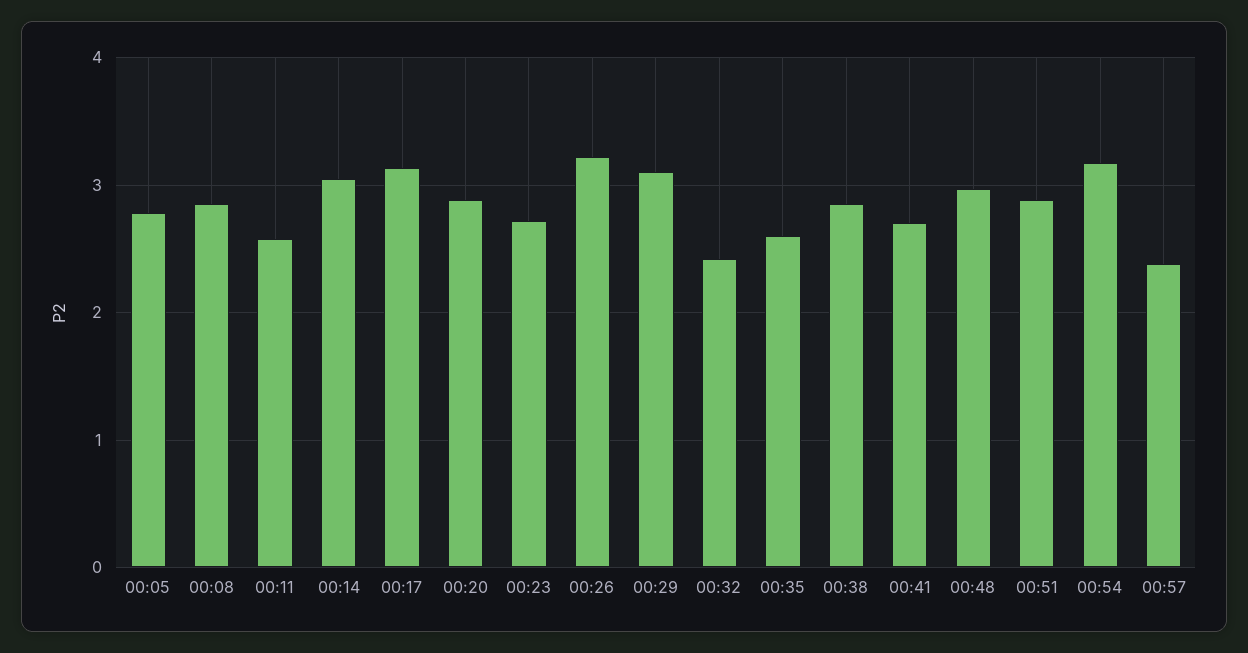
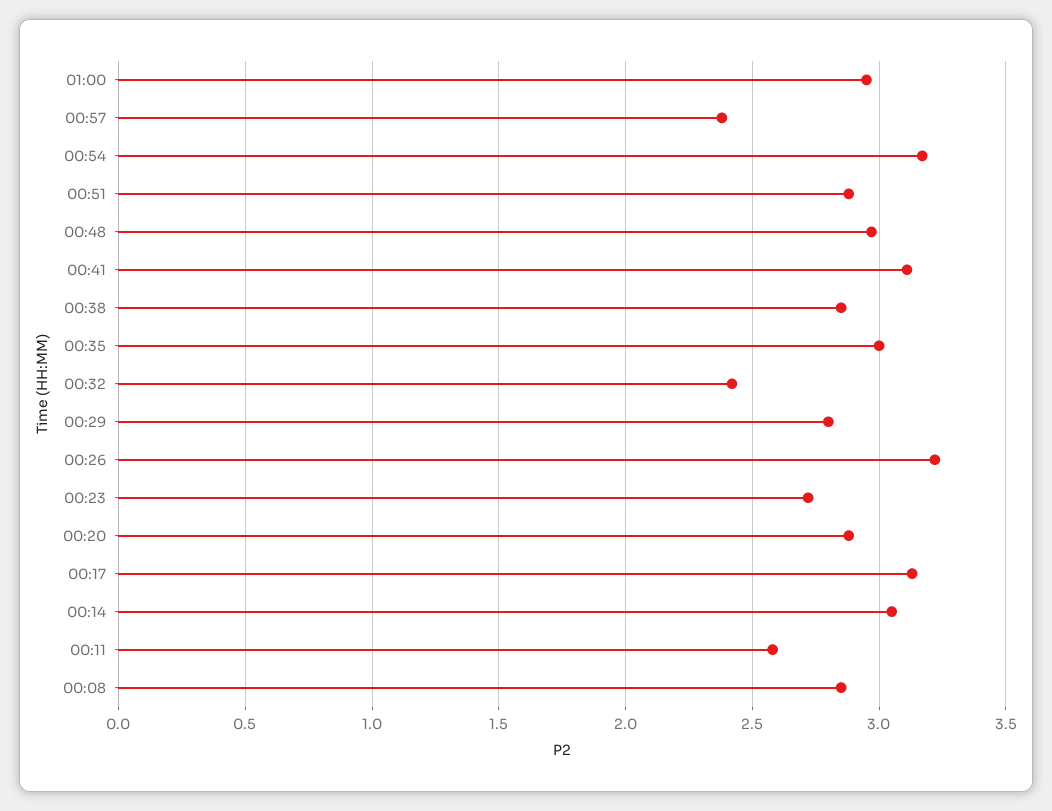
00:05: 2.8 -> none
00:29: 3.1 -> 2.8
00:35: 2.6 -> 3
00:41: 2.7 -> 3.1
01:00: none -> 2.95

